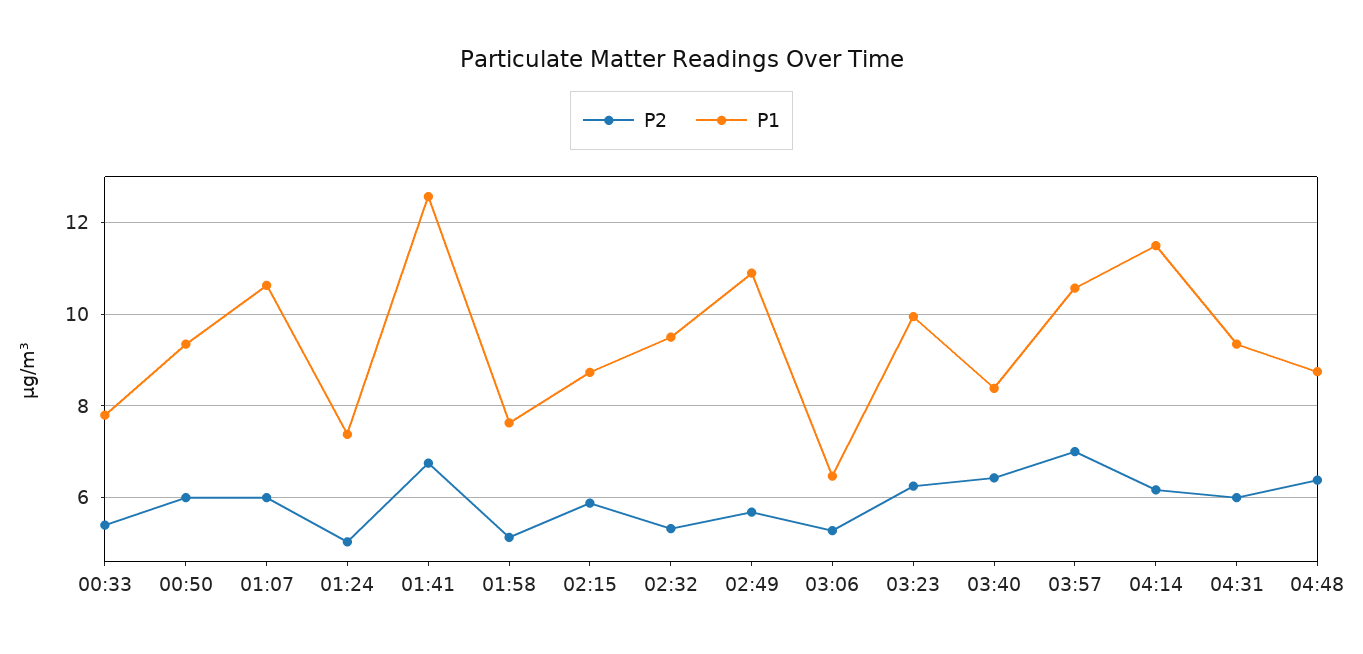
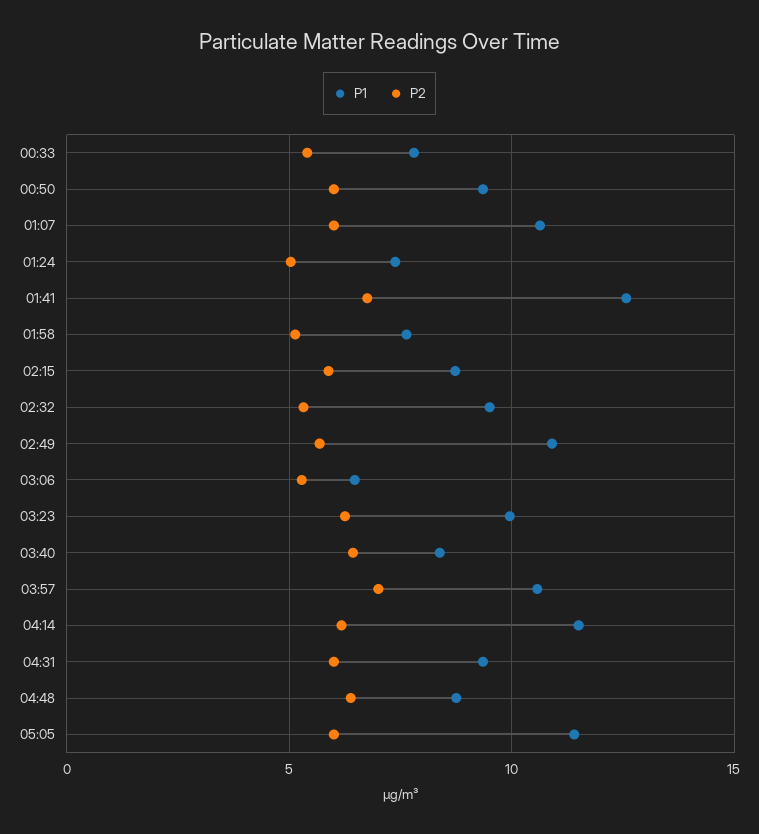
P1, 05:05: none -> 11.5
P2, 05:05: none -> 6

